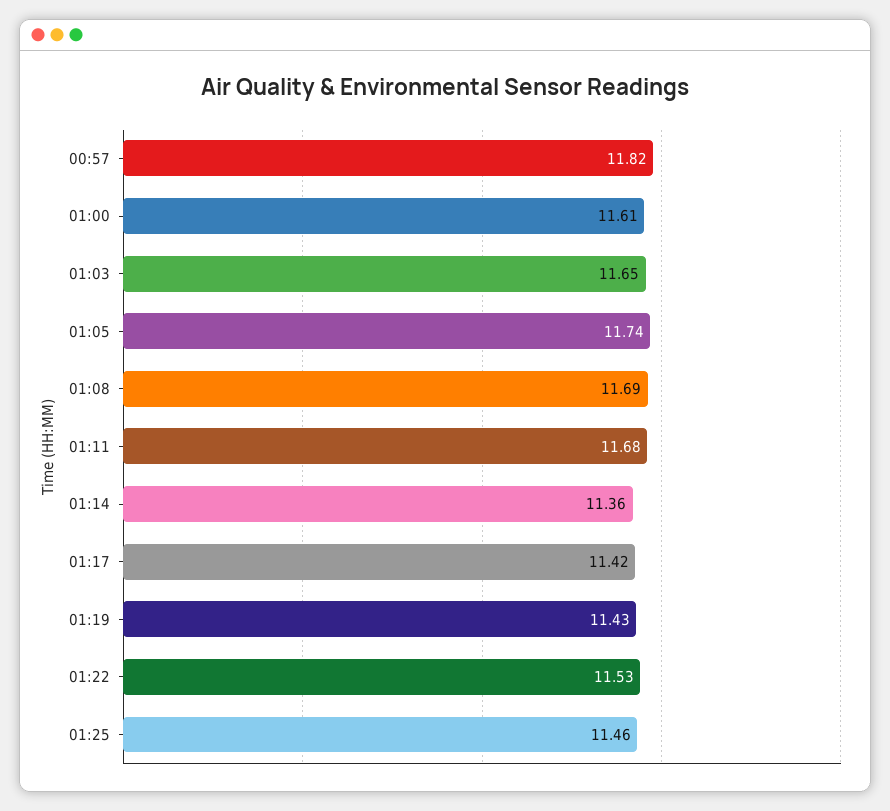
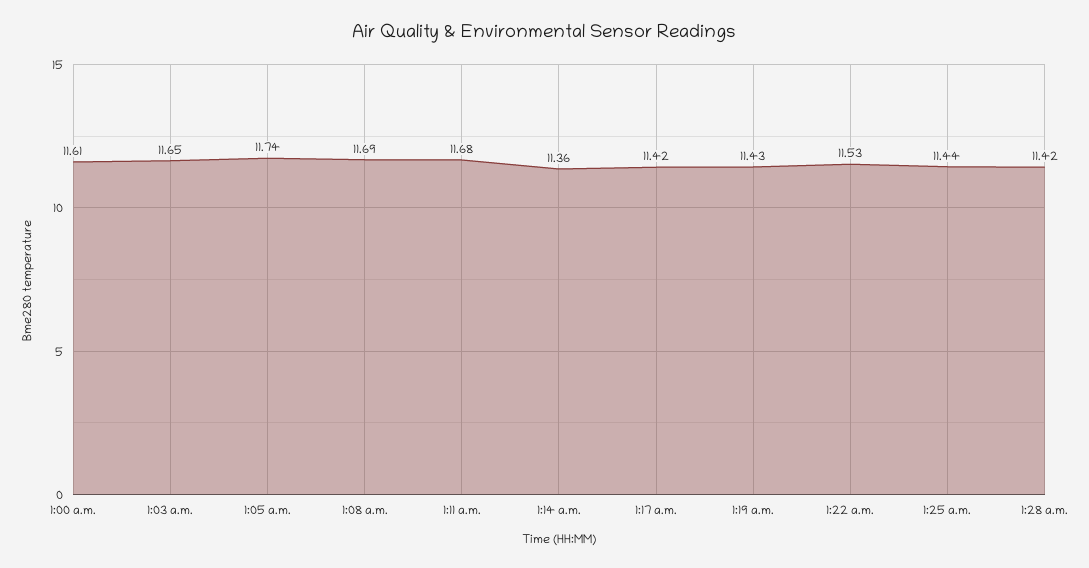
00:57: 11.82 -> none
01:25: 11.46 -> 11.44
1:28 a.m.: none -> 11.42

